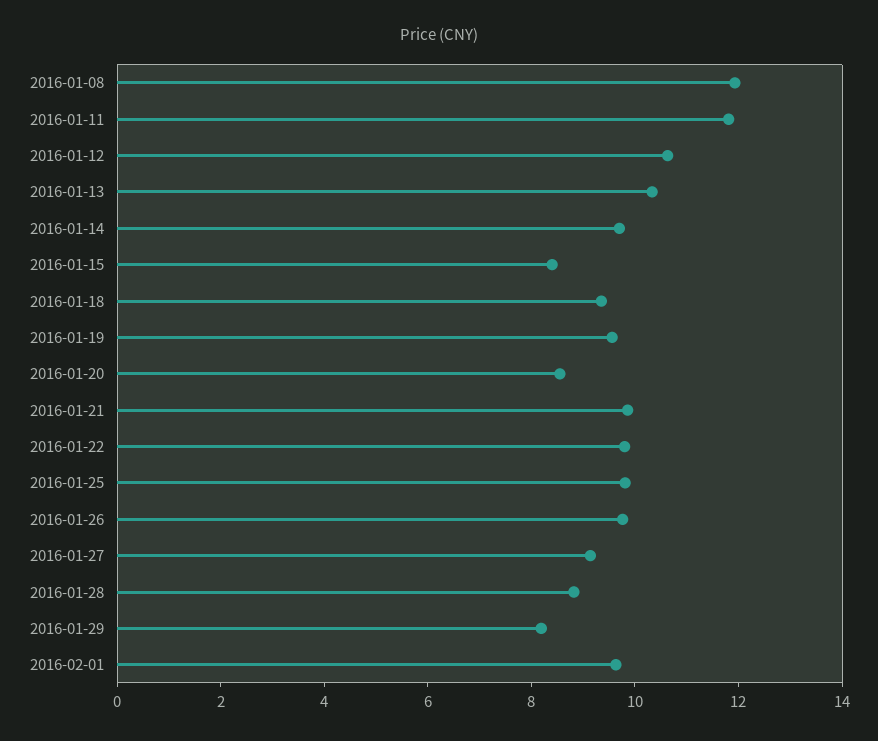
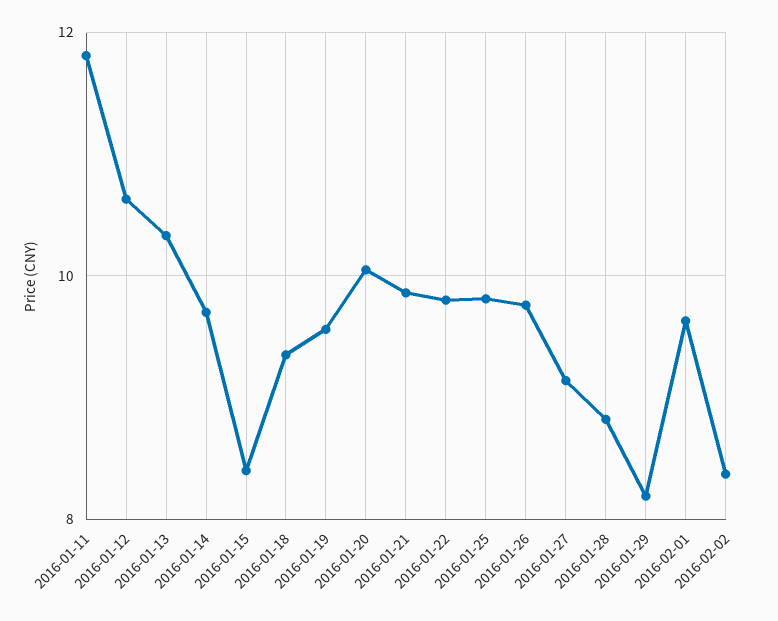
2016-01-08: 12 -> none
2016-01-20: 8.5 -> 10
2016-02-02: none -> 8.4

